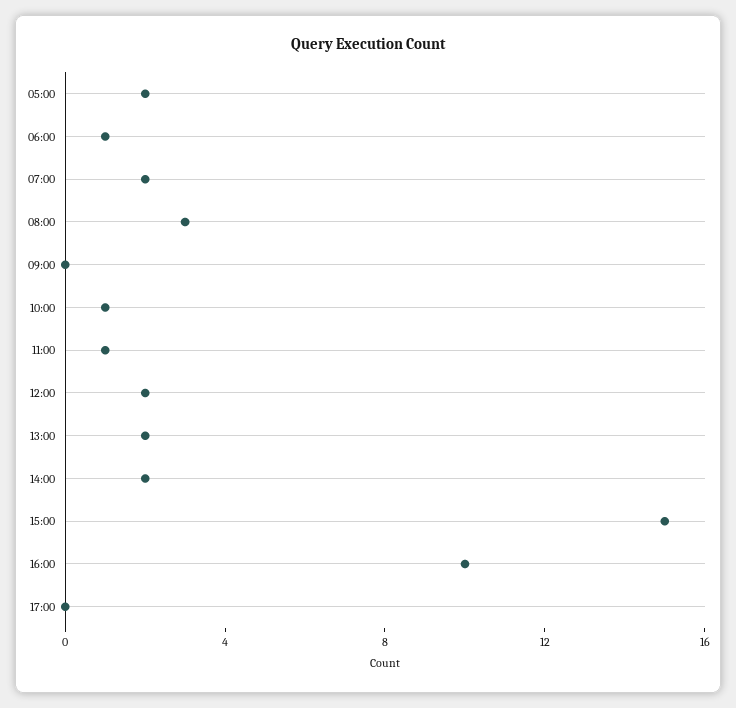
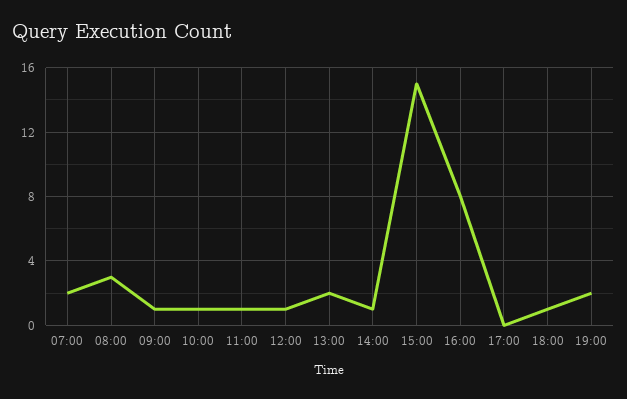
05:00: 2 -> none
06:00: 1 -> none
09:00: 0 -> 1
12:00: 2 -> 1
14:00: 2 -> 1
16:00: 10 -> 8
18:00: none -> 1
19:00: none -> 2

